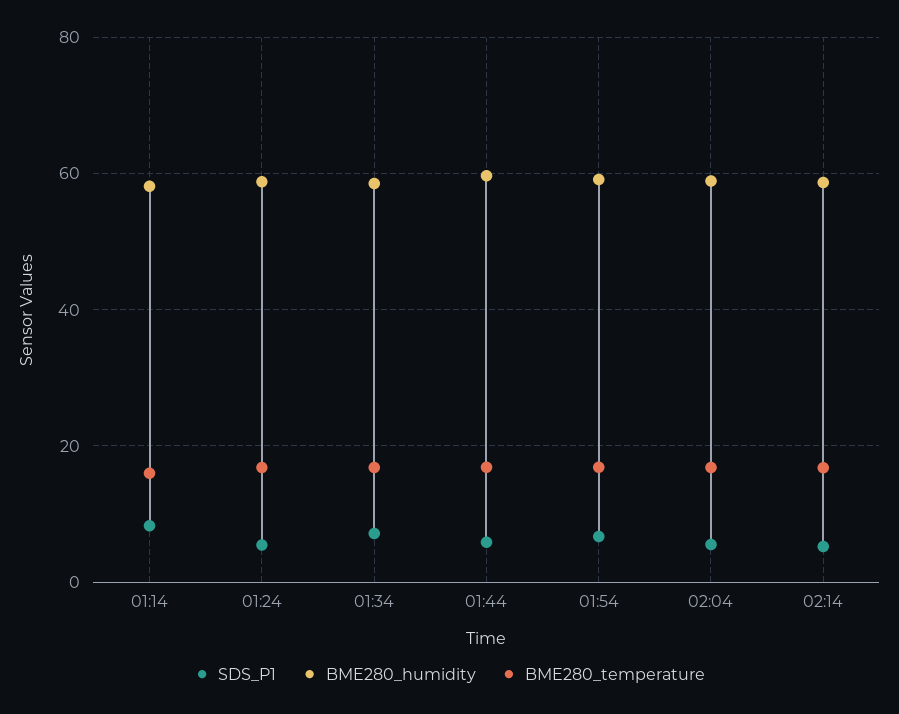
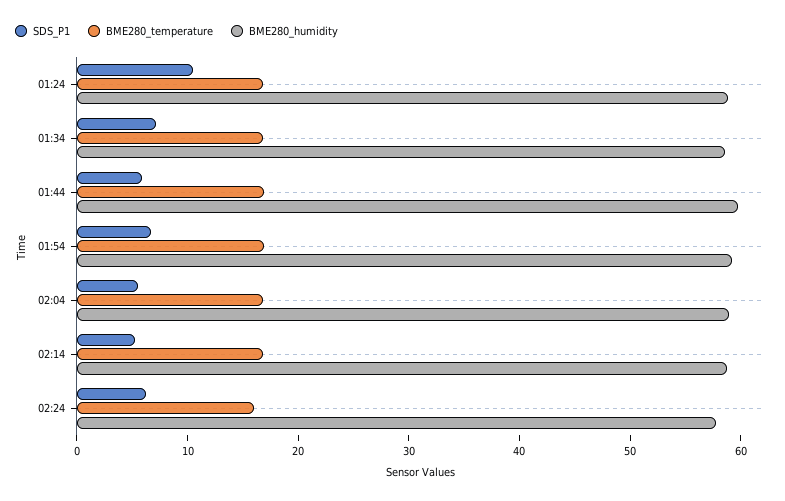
SDS_P1, 01:14: 8 -> none
BME280_humidity, 01:14: 58 -> none
BME280_temperature, 01:14: 16 -> none
SDS_P1, 01:24: 6 -> 10
SDS_P1, 02:24: none -> 6
BME280_temperature, 02:24: none -> 16
BME280_humidity, 02:24: none -> 58

